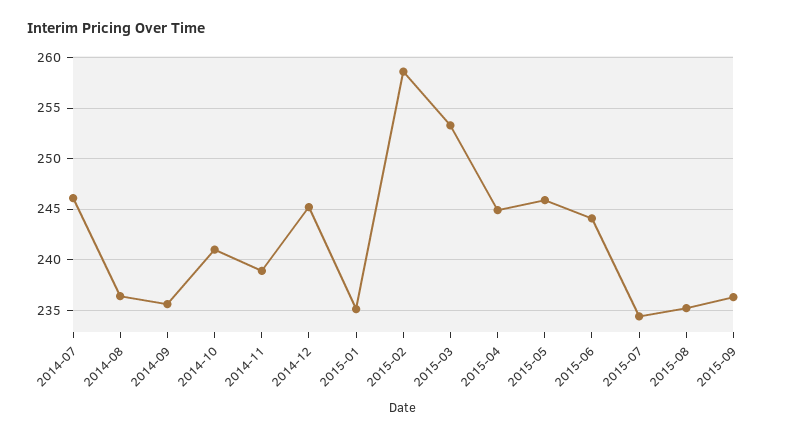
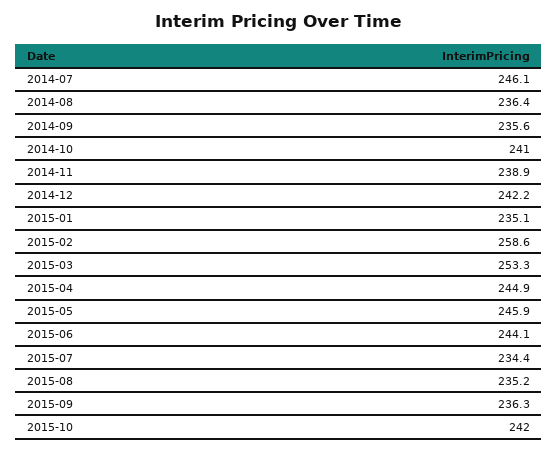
2014-12: 245 -> 242.2
2015-10: none -> 242

